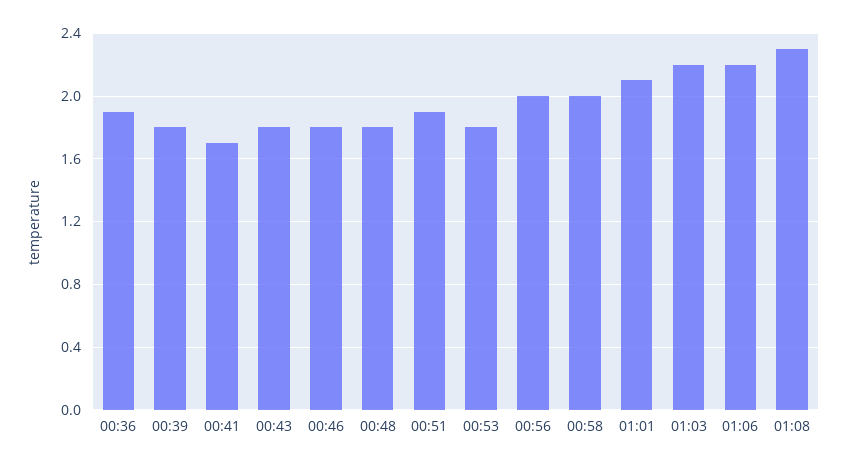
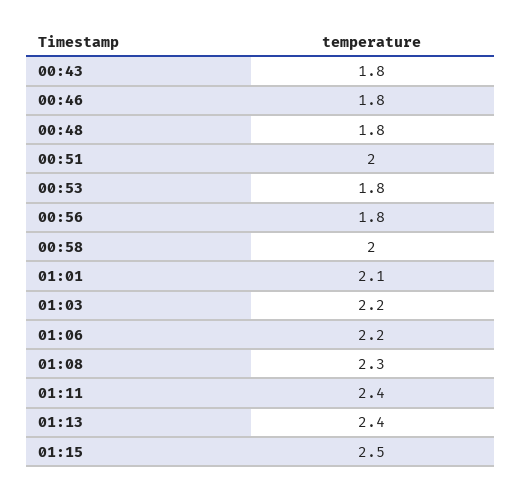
00:36: 1.9 -> none
00:39: 1.8 -> none
00:41: 1.7 -> none
00:51: 1.9 -> 2
00:56: 2 -> 1.8
01:11: none -> 2.4
01:13: none -> 2.4
01:15: none -> 2.5

